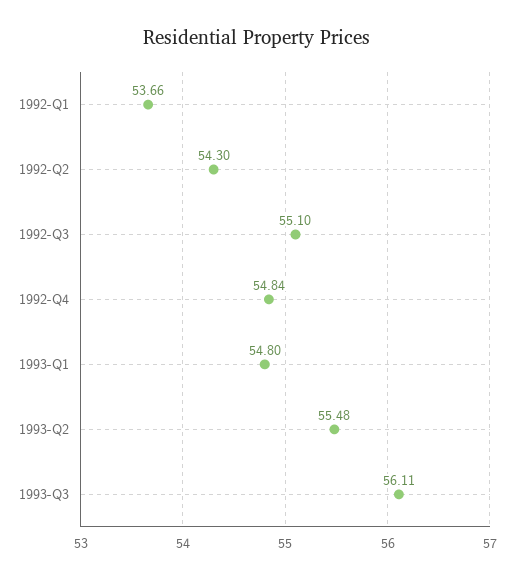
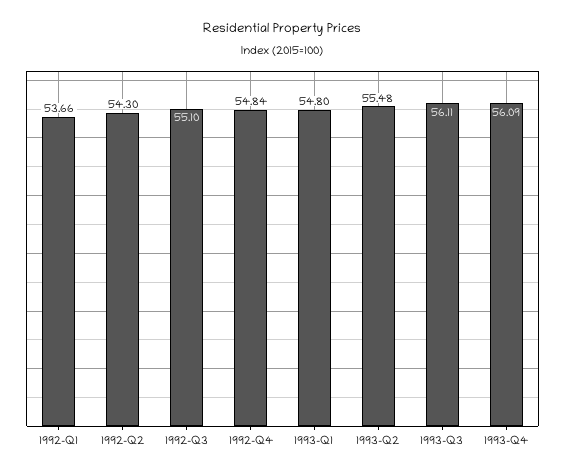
1993-Q4: none -> 56.09

